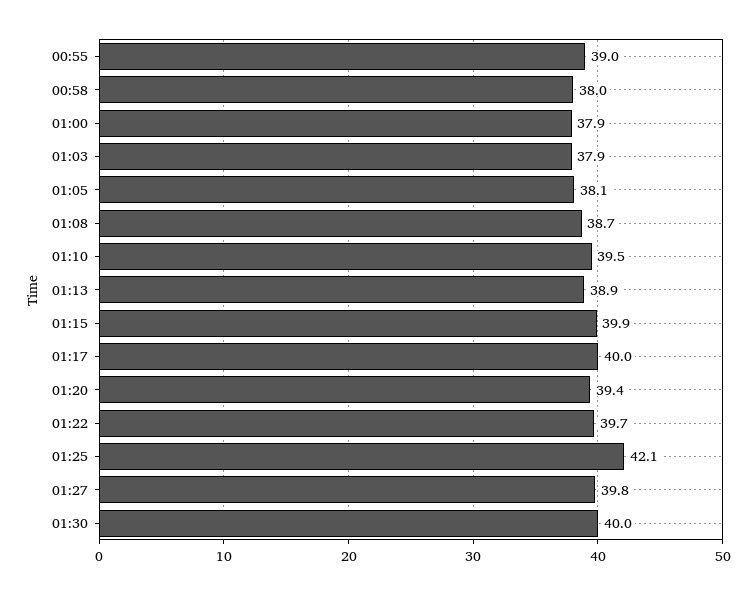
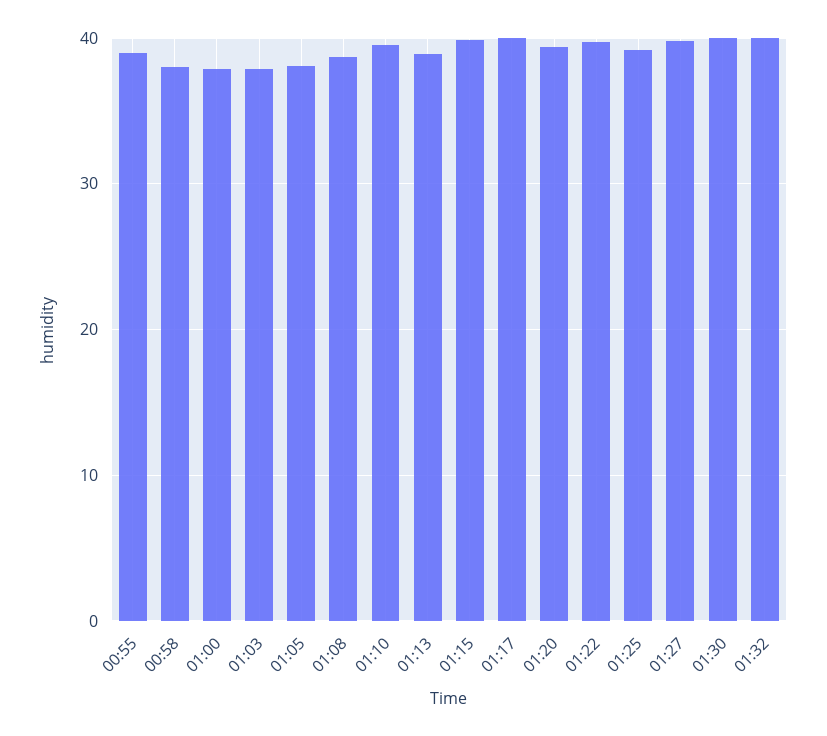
01:25: 42.1 -> 39
01:32: none -> 40

